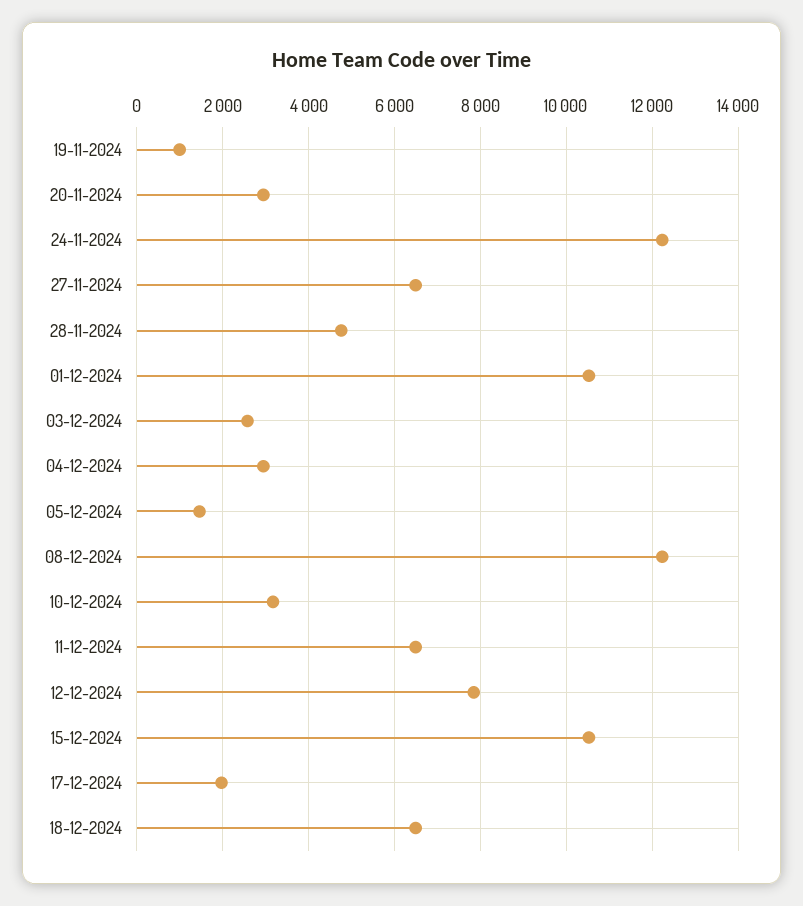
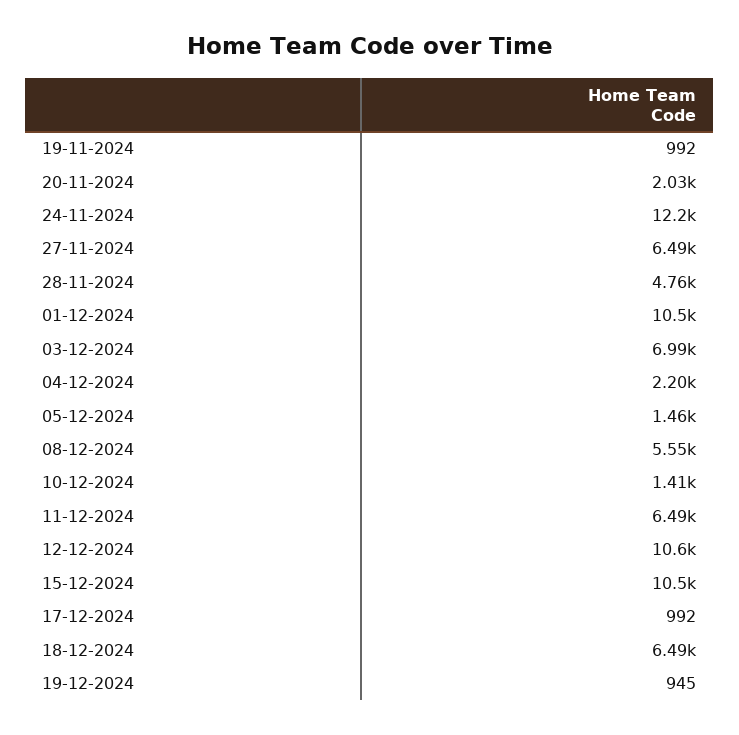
20-11-2024: 3000 -> 2030
03-12-2024: 2600 -> 6990
04-12-2024: 3000 -> 2200
08-12-2024: 12200 -> 5550
10-12-2024: 3200 -> 1410
12-12-2024: 7800 -> 10600
17-12-2024: 2000 -> 992
19-12-2024: none -> 945

